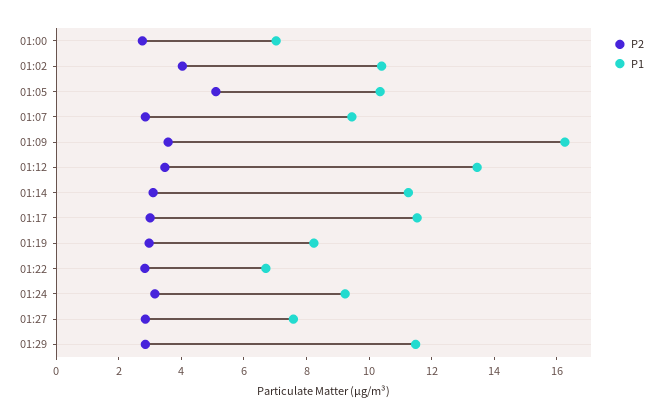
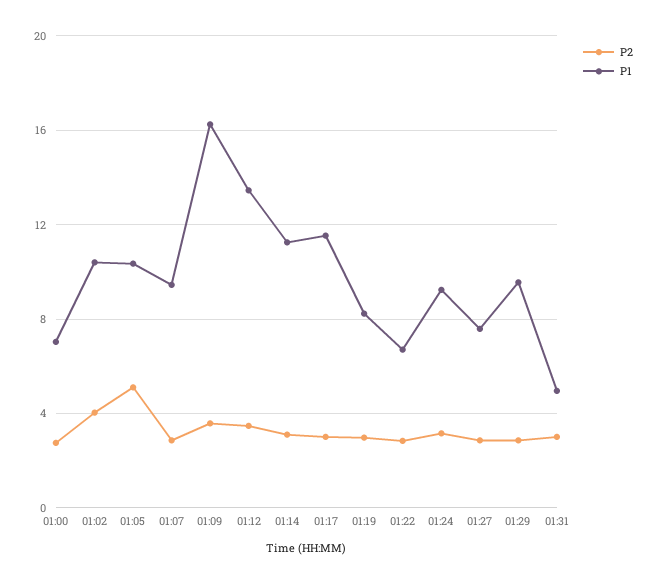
P1, 01:29: 11.5 -> 9.5
P2, 01:31: none -> 3
P1, 01:31: none -> 5

